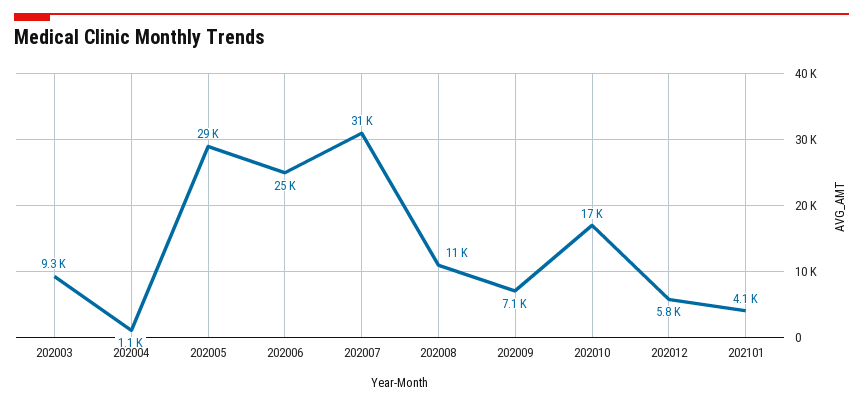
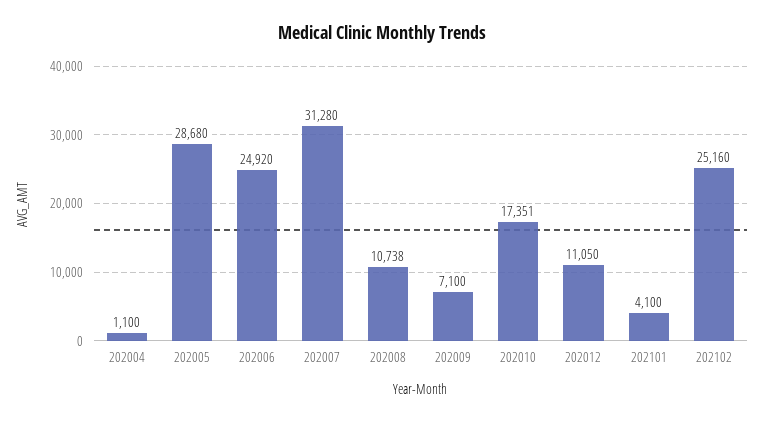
202003: 9300 -> none
202012: 5800 -> 11050
202102: none -> 25160

